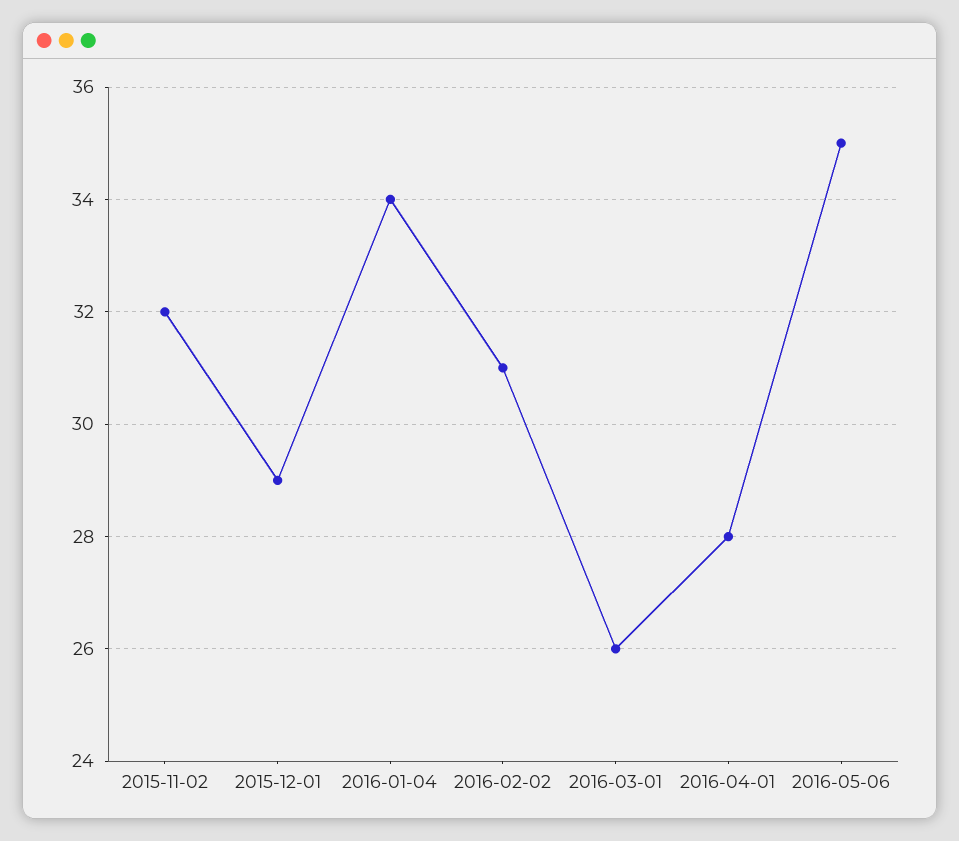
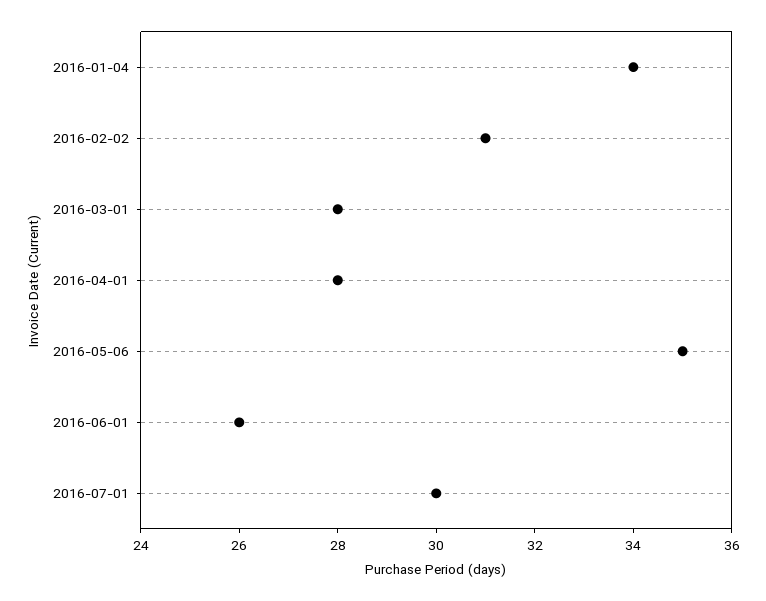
2015-11-02: 32 -> none
2015-12-01: 29 -> none
2016-03-01: 26 -> 28
2016-06-01: none -> 26
2016-07-01: none -> 30

